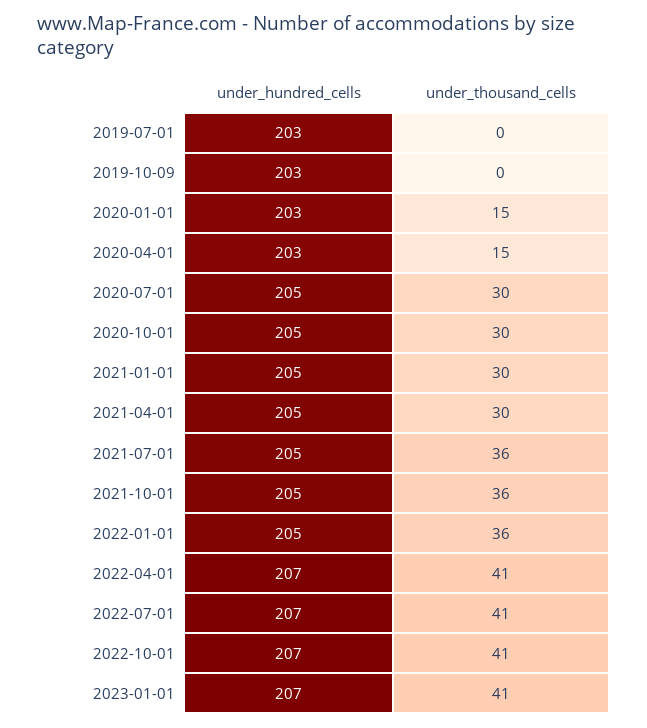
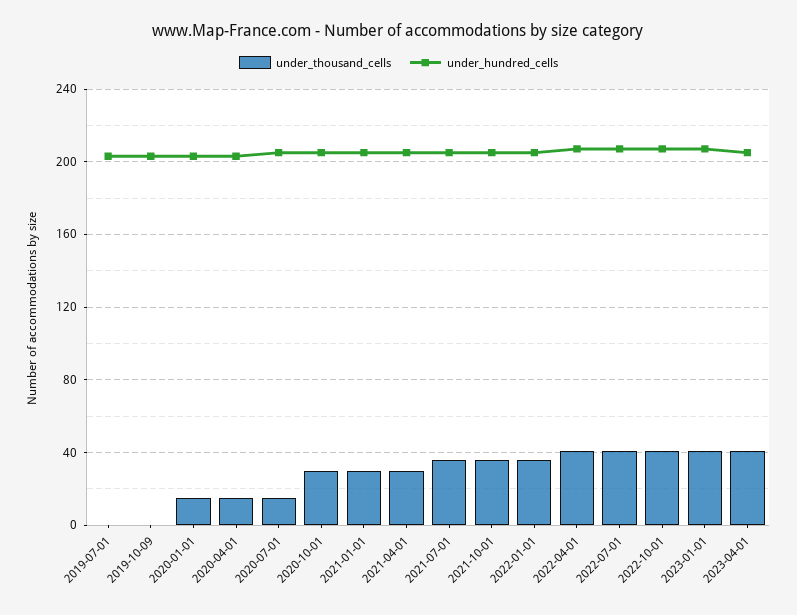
under_thousand_cells, 2020-07-01: 30 -> 15
under_thousand_cells, 2023-04-01: none -> 40
under_hundred_cells, 2023-04-01: none -> 205

